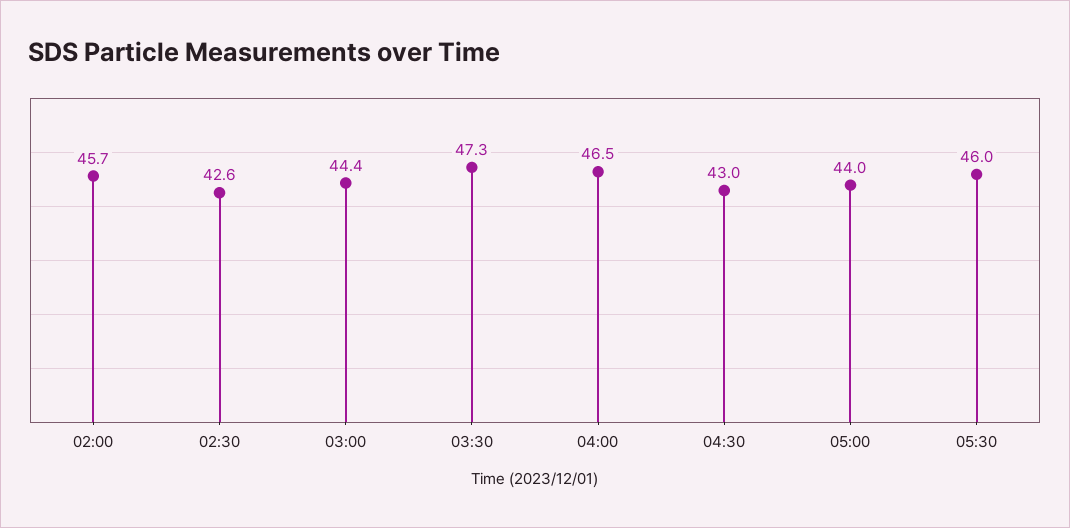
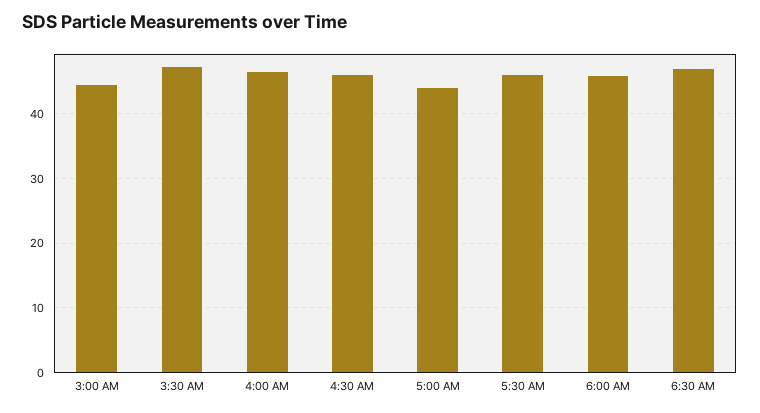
02:00: 45.7 -> none
02:30: 42.6 -> none
04:30: 43 -> 46
6:00 AM: none -> 46
6:30 AM: none -> 47

